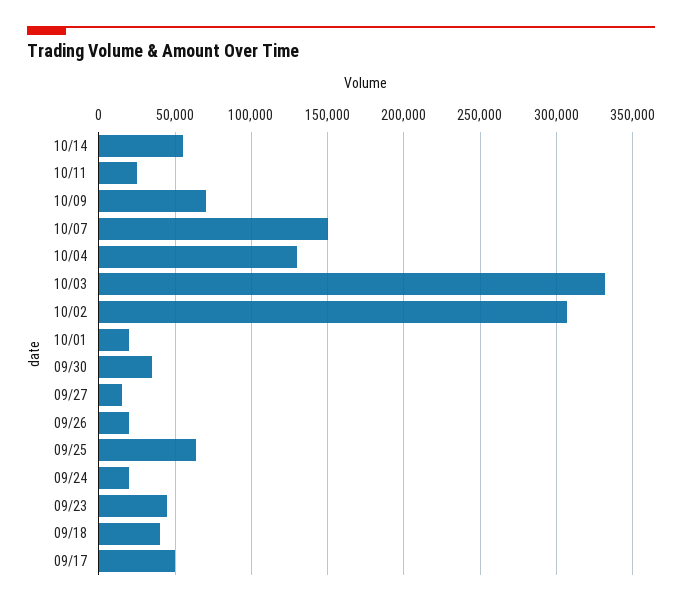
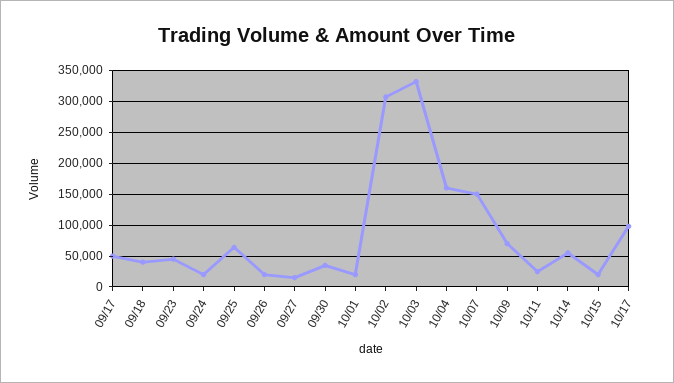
10/04: 130000 -> 160000
10/15: none -> 20000
10/17: none -> 100000

